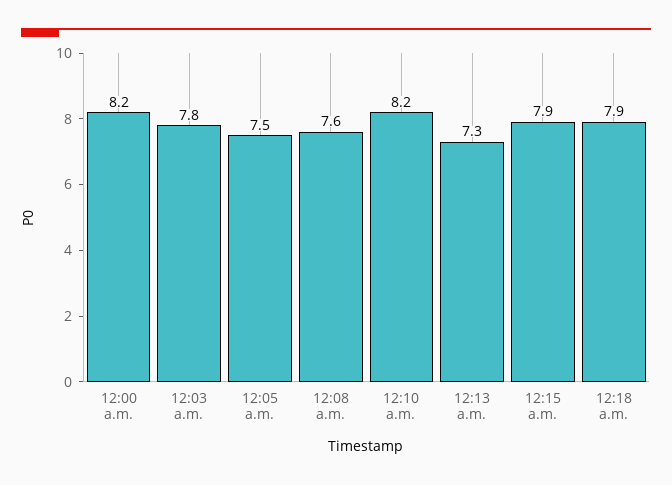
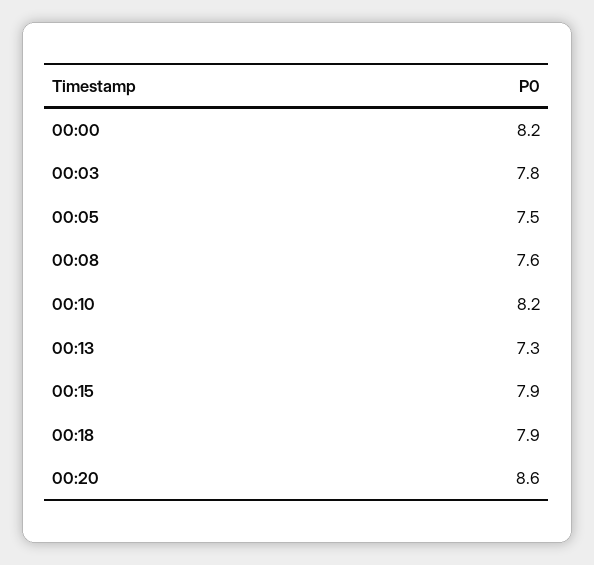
00:20: none -> 8.6

